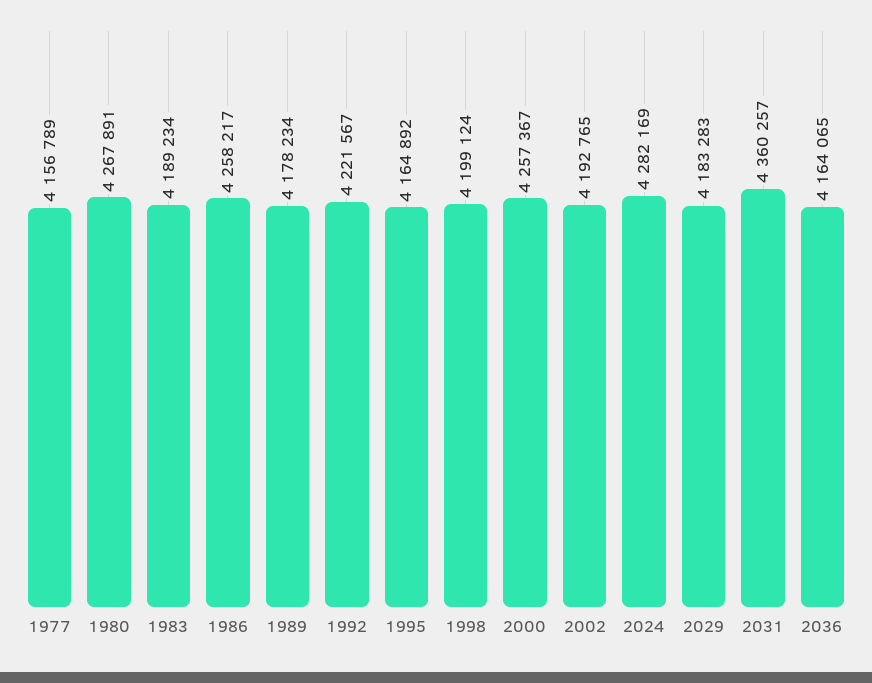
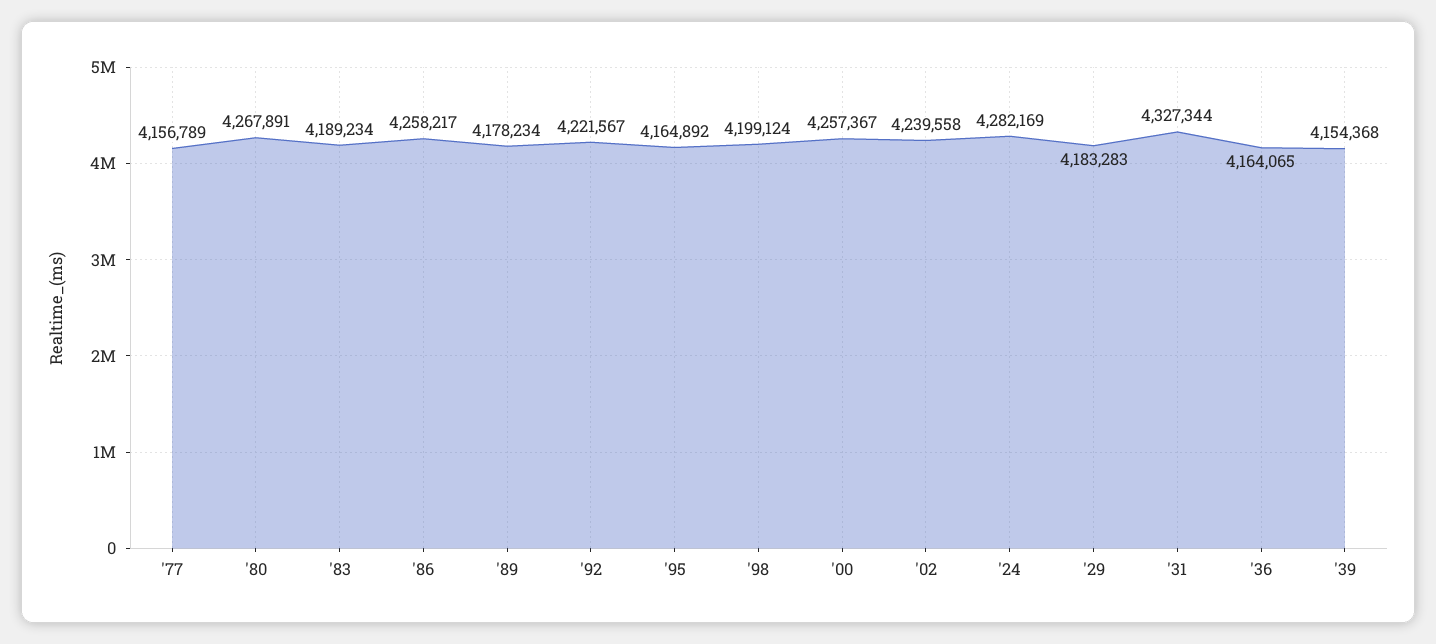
2002: 4192765 -> 4239558
2031: 4360257 -> 4327344
'39: none -> 4154368

